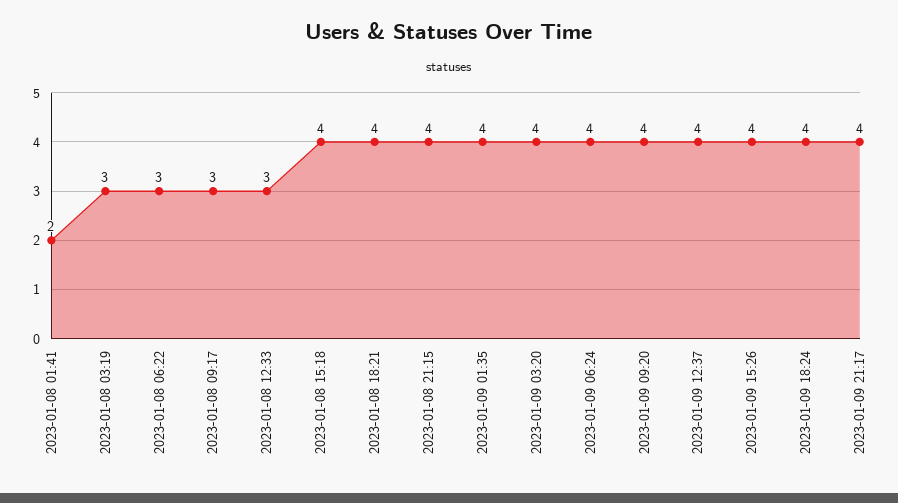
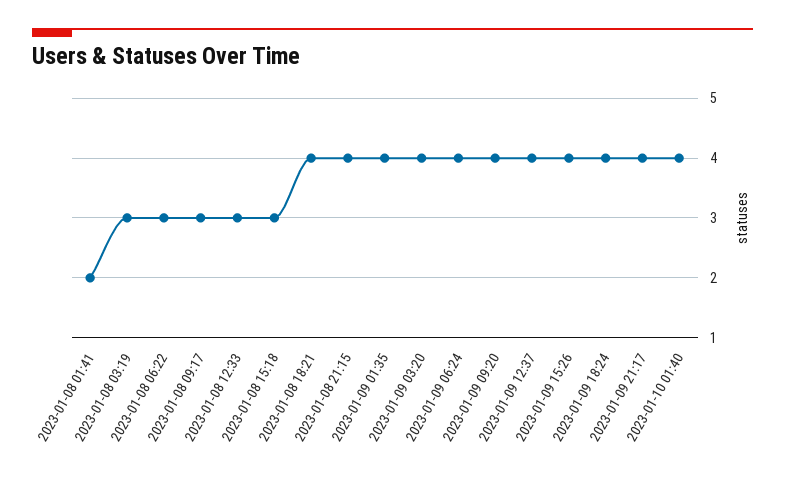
2023-01-08 15:18: 4 -> 3
2023-01-10 01:40: none -> 4

